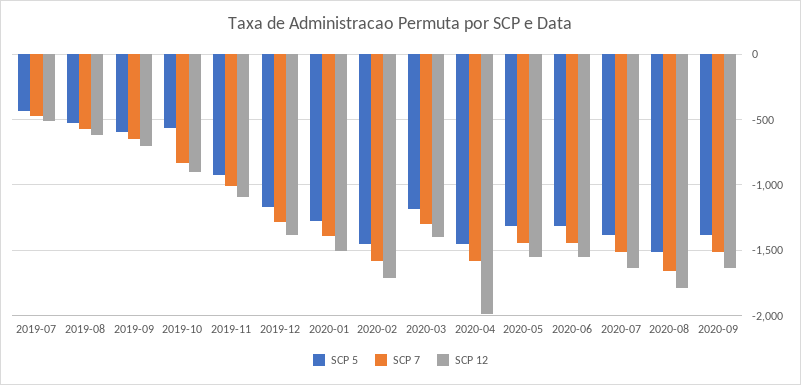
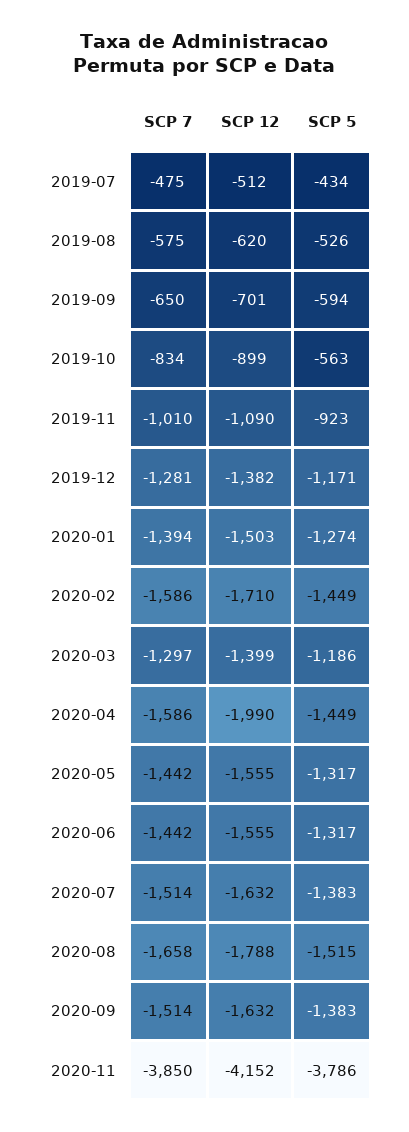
SCP 7, 2020-11: none -> -3850
SCP 12, 2020-11: none -> -4152
SCP 5, 2020-11: none -> -3786

